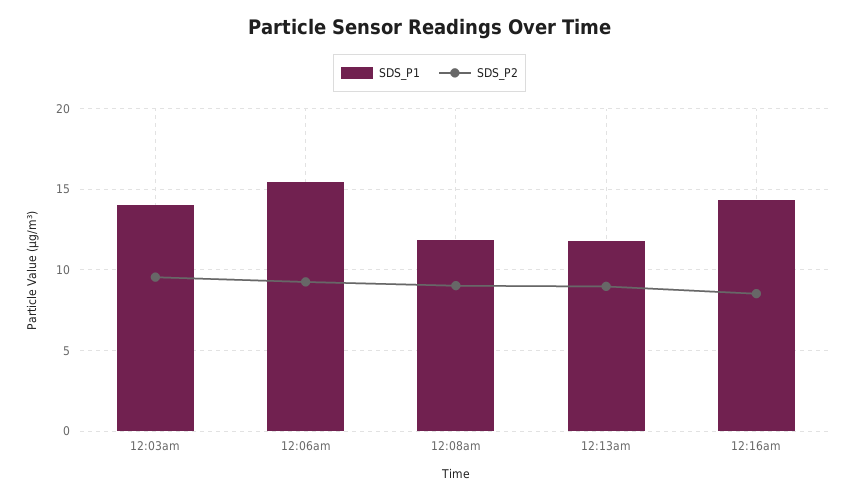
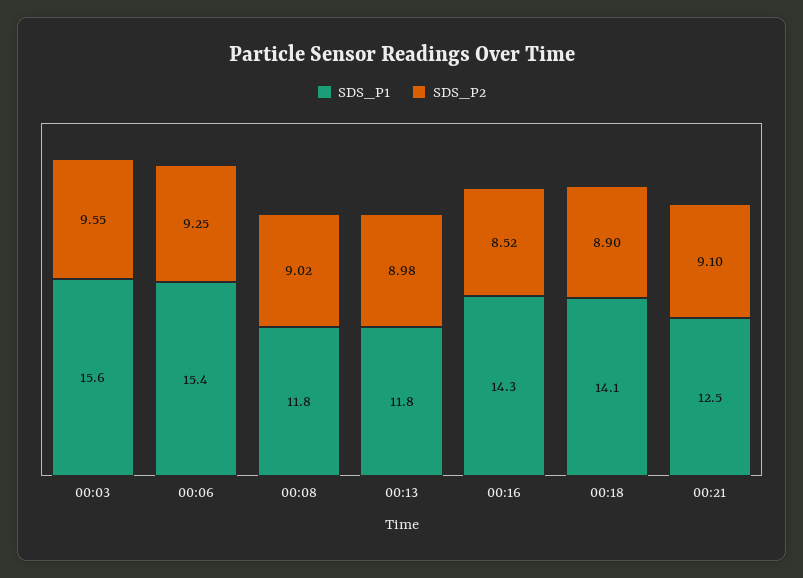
SDS_P1, 12:03am: 14 -> 15.6
SDS_P1, 00:18: none -> 14.1
SDS_P2, 00:18: none -> 8.9
SDS_P1, 00:21: none -> 12.5
SDS_P2, 00:21: none -> 9.1

